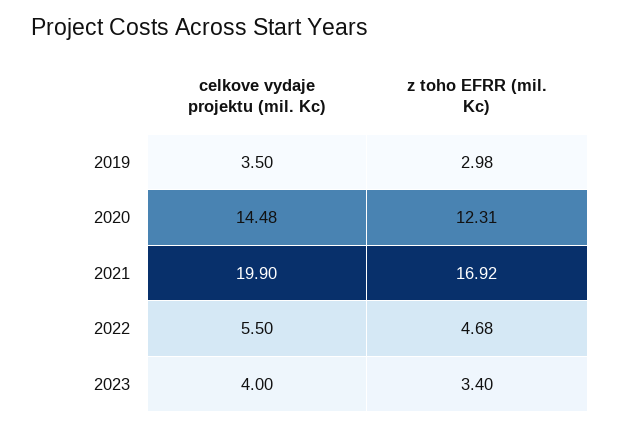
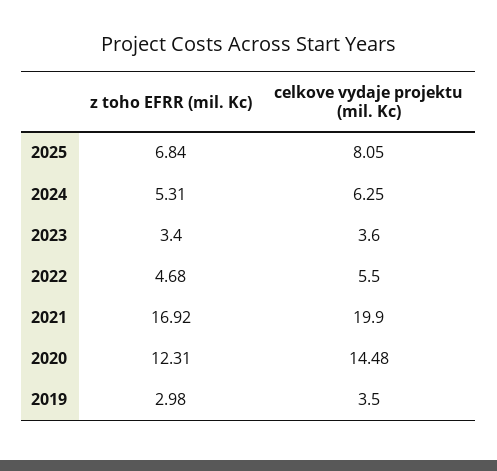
celkove vydaje projektu (mil. Kc), 2023: 4 -> 3.6
z toho EFRR (mil. Kc), 2025: none -> 6.84
celkove vydaje projektu (mil. Kc), 2025: none -> 8.05
z toho EFRR (mil. Kc), 2024: none -> 5.31
celkove vydaje projektu (mil. Kc), 2024: none -> 6.25

